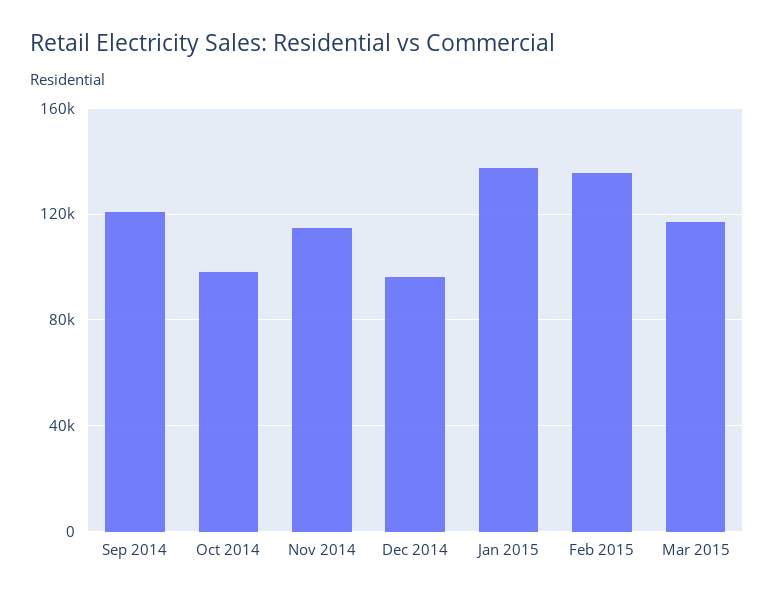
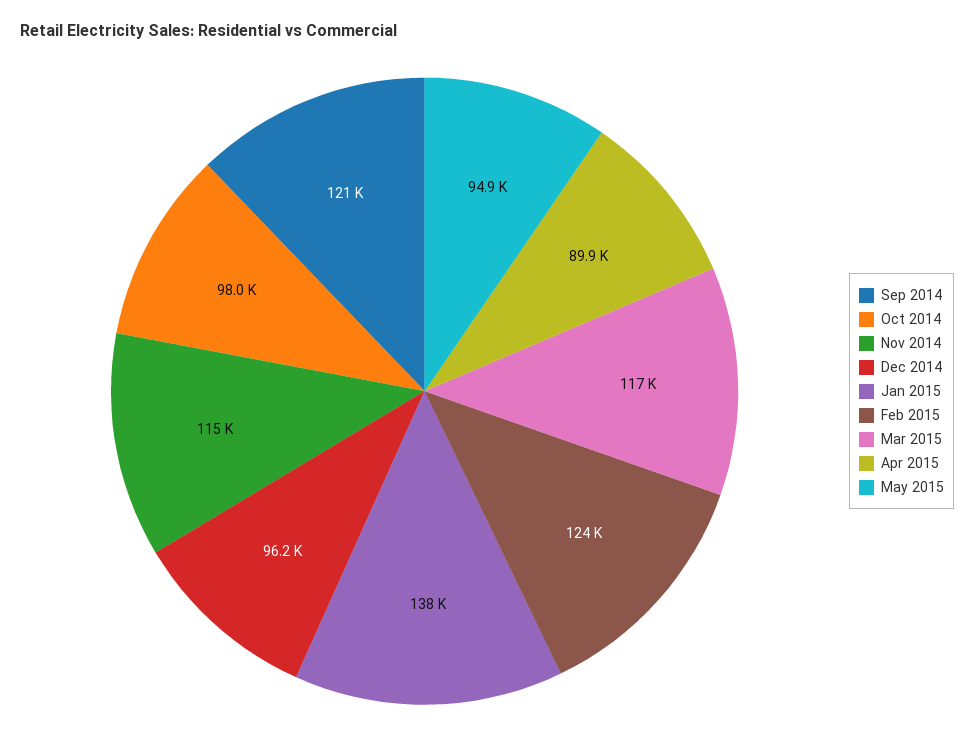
Feb 2015: 135000 -> 124000
Apr 2015: none -> 89900
May 2015: none -> 94900

